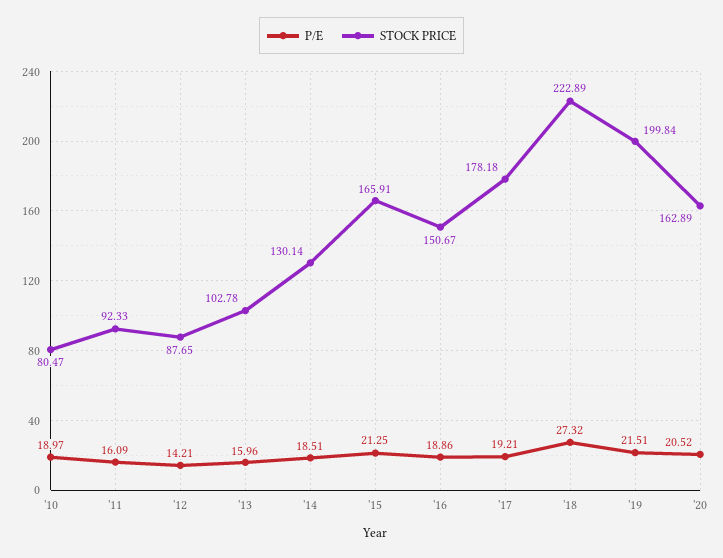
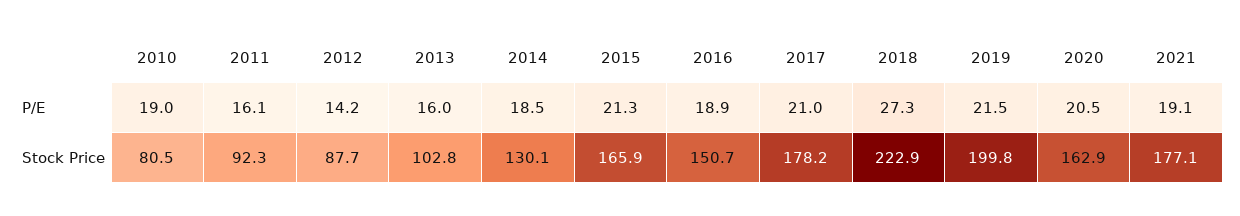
P/E, '17: 19.21 -> 21
P/E, 2021: none -> 19.1
STOCK PRICE, 2021: none -> 177.1

